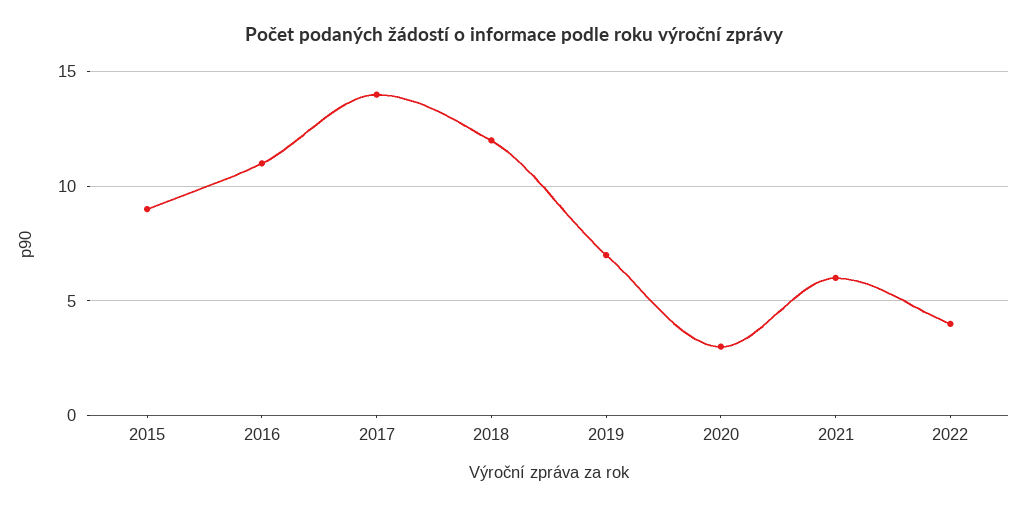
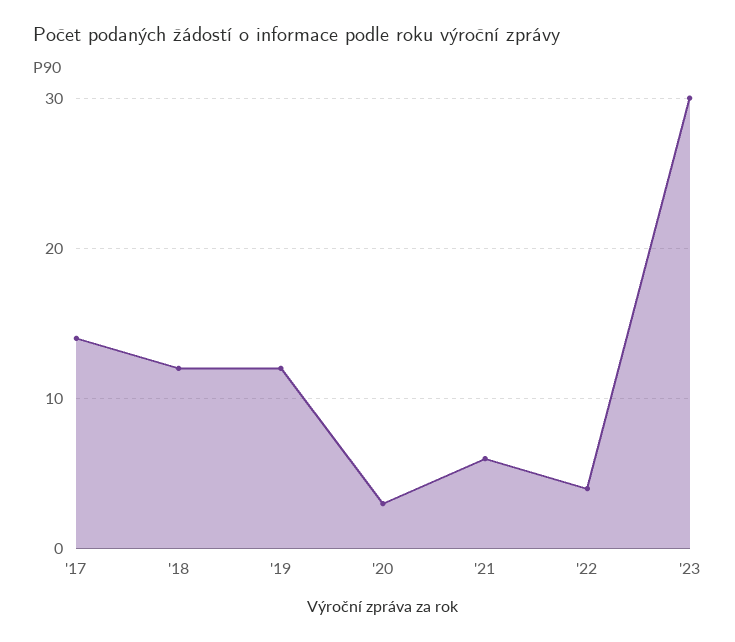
2015: 9 -> none
2016: 11 -> none
2019: 7 -> 12
'23: none -> 30

